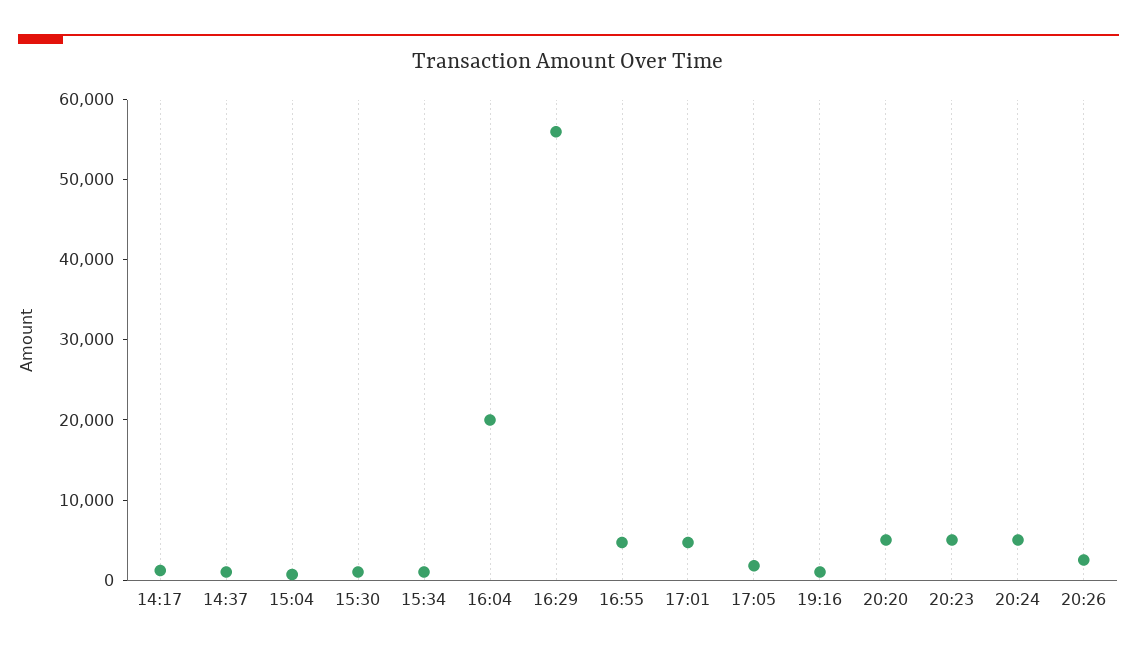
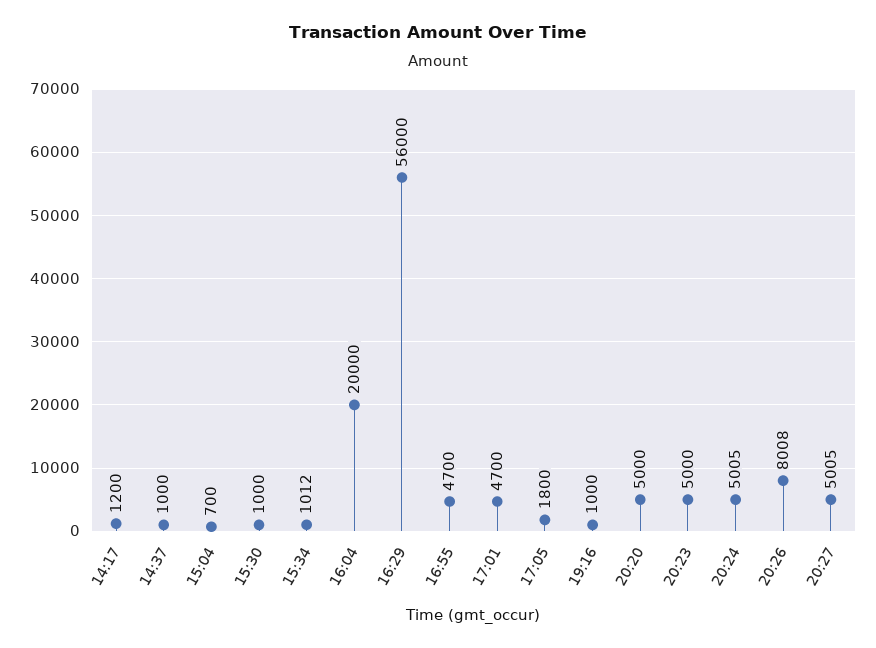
20:26: 2000 -> 8008
20:27: none -> 5005

